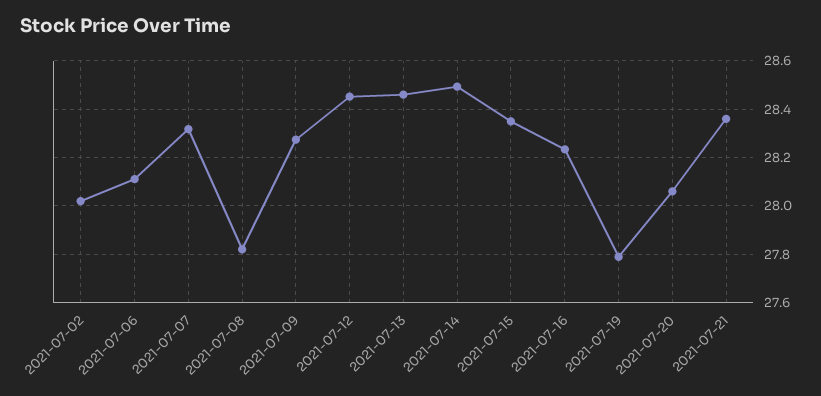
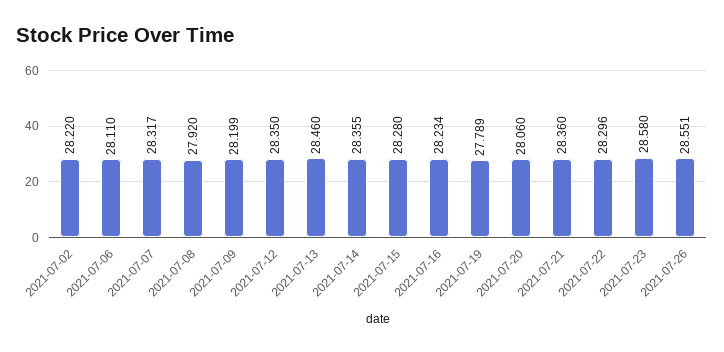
2021-07-02: 28.025 -> 28.22
2021-07-08: 27.825 -> 27.92
2021-07-09: 28.275 -> 28.199
2021-07-12: 28.45 -> 28.35
2021-07-14: 28.5 -> 28.355
2021-07-15: 28.35 -> 28.28
2021-07-22: none -> 28.296
2021-07-23: none -> 28.58
2021-07-26: none -> 28.551

